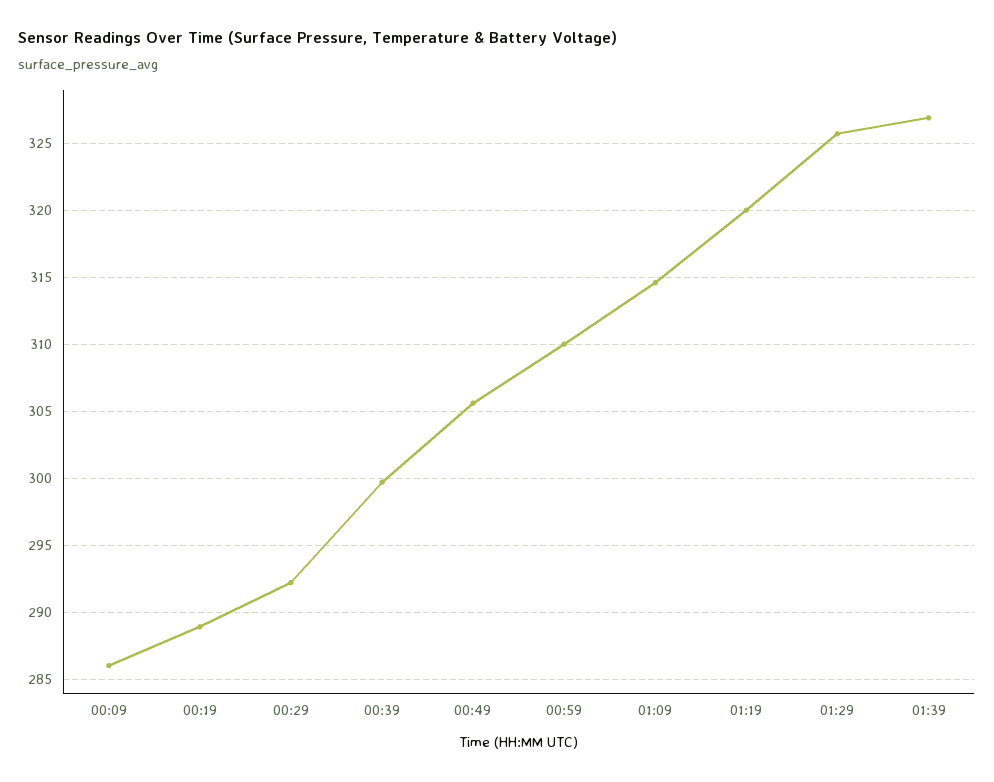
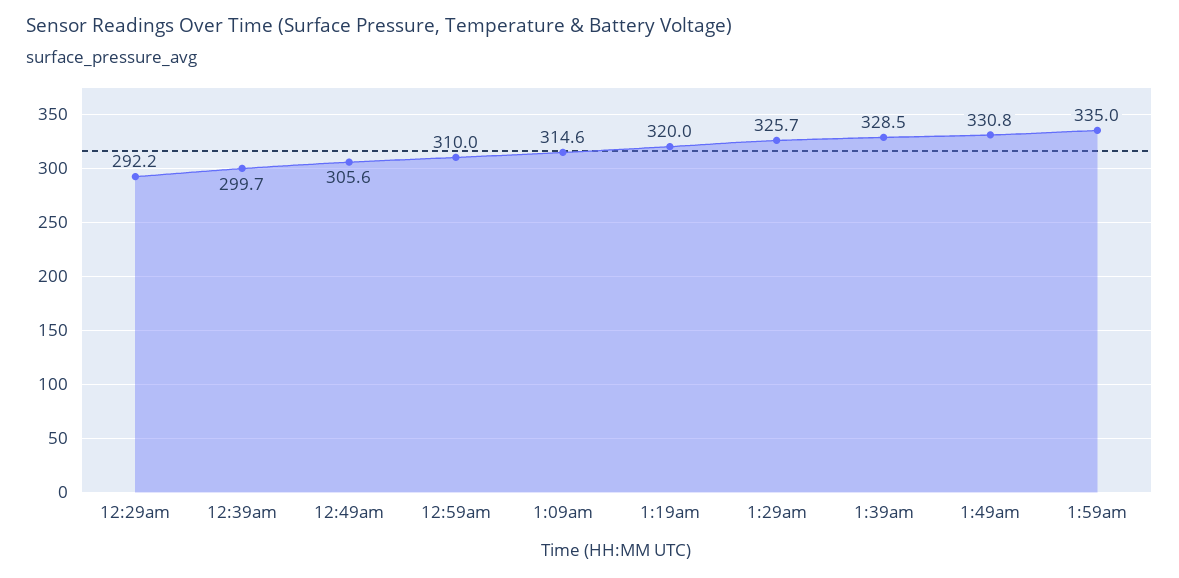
00:09: 286 -> none
00:19: 289 -> none
01:39: 327 -> 328.5
1:49am: none -> 330.8
1:59am: none -> 335

